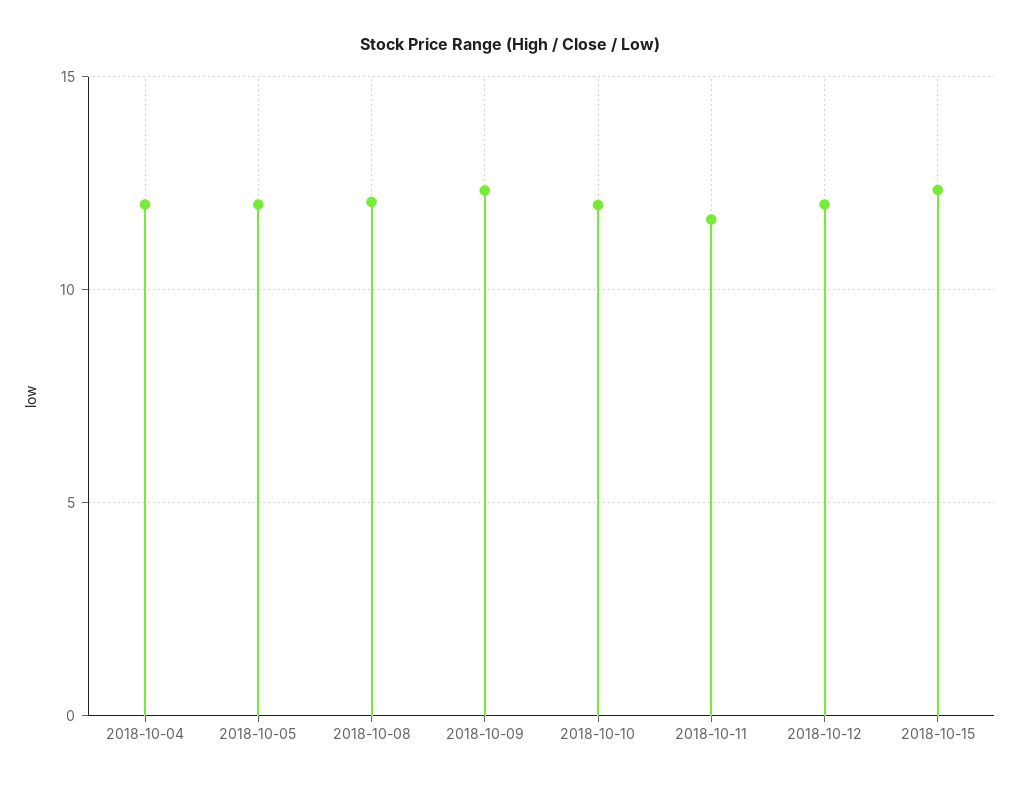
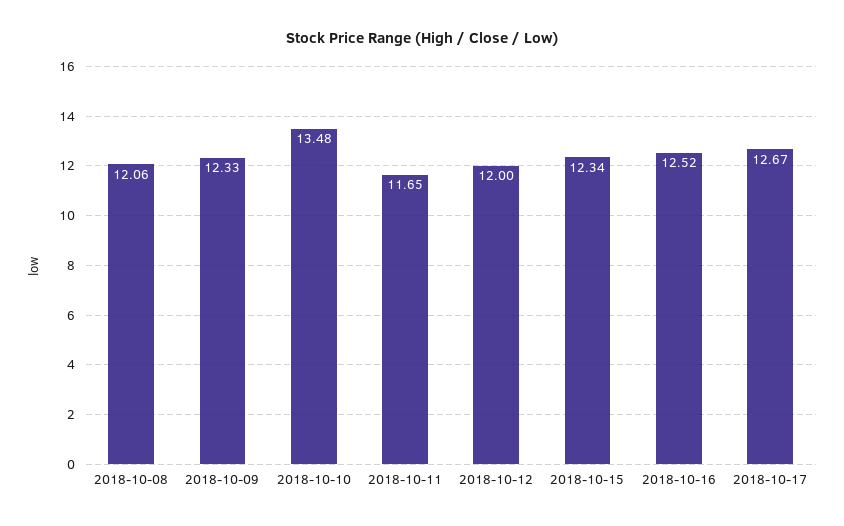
2018-10-04: 12 -> none
2018-10-05: 12 -> none
2018-10-10: 12 -> 13.48
2018-10-16: none -> 12.52
2018-10-17: none -> 12.67

